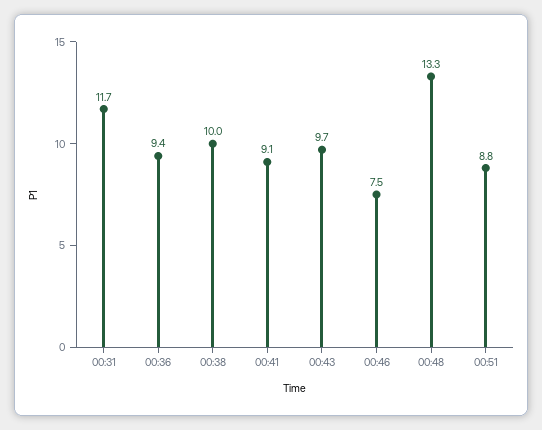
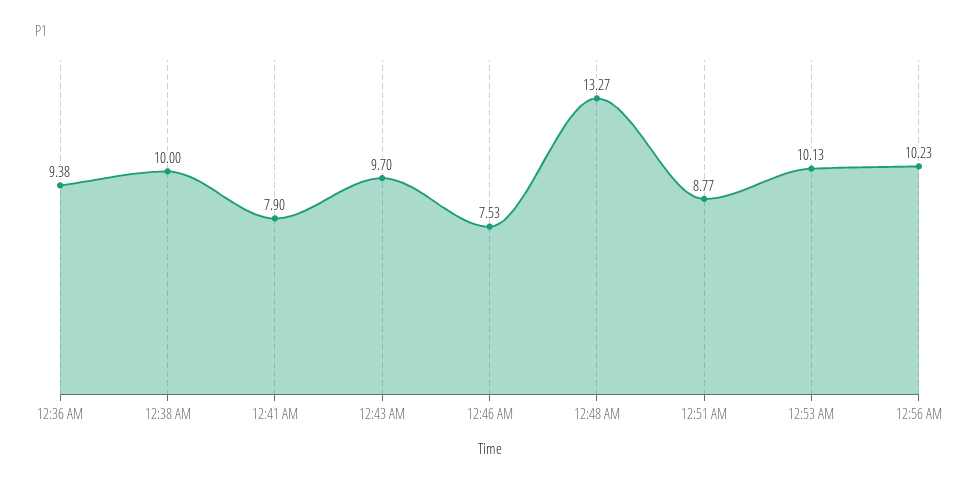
00:31: 11.7 -> none
00:41: 9.1 -> 7.9
12:53 AM: none -> 10.13
12:56 AM: none -> 10.23

